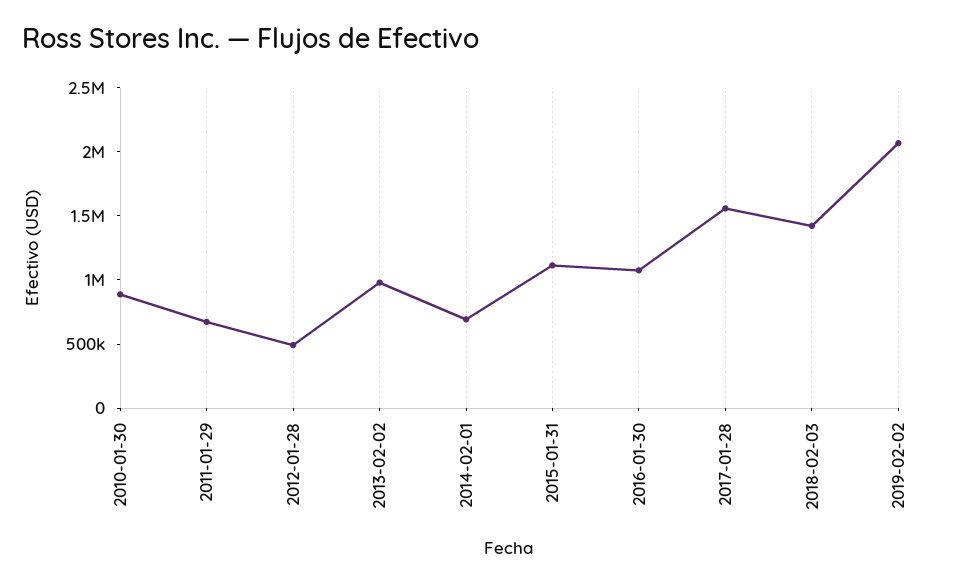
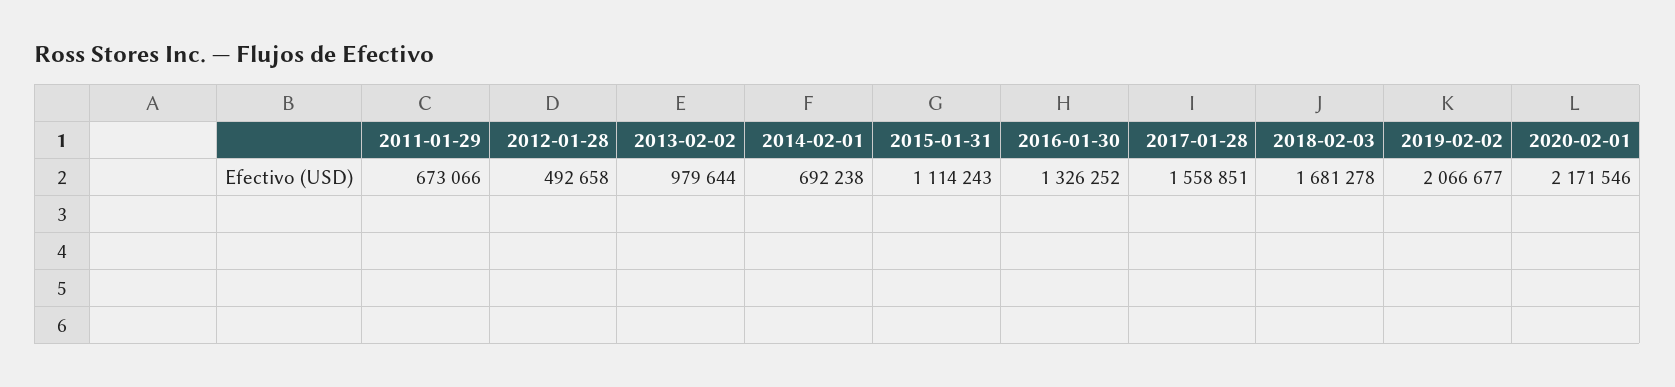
2010-01-30: 900000 -> none
2016-01-30: 1100000 -> 1326252
2018-02-03: 1400000 -> 1681278
2020-02-01: none -> 2171546

